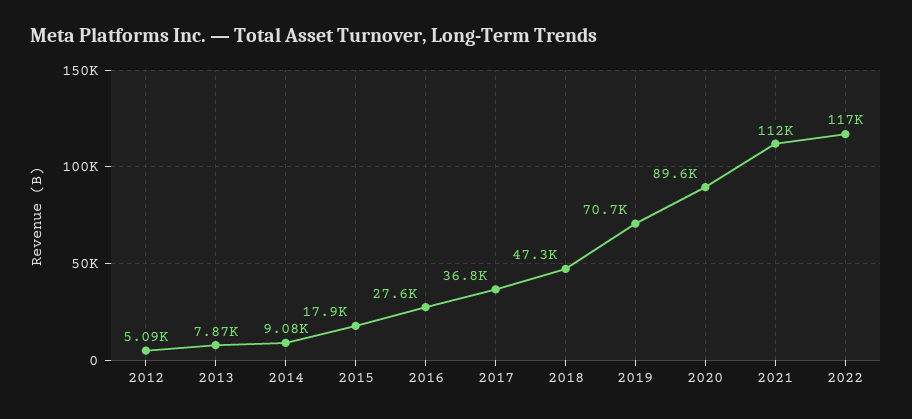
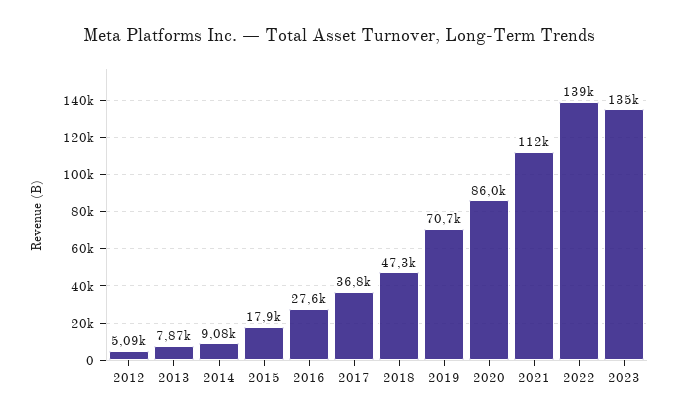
2020: 89600 -> 86000
2022: 117000 -> 139000
2023: none -> 135000

